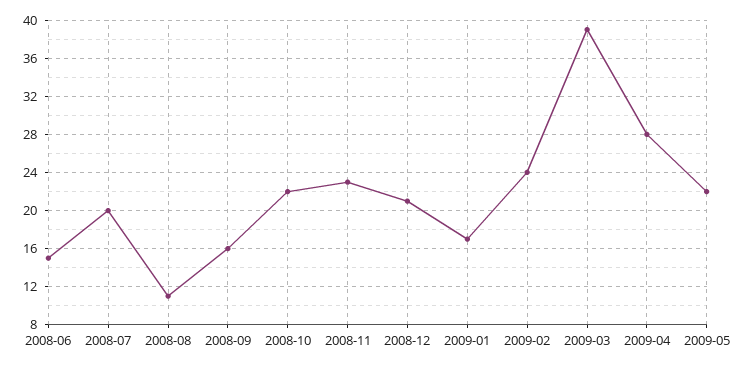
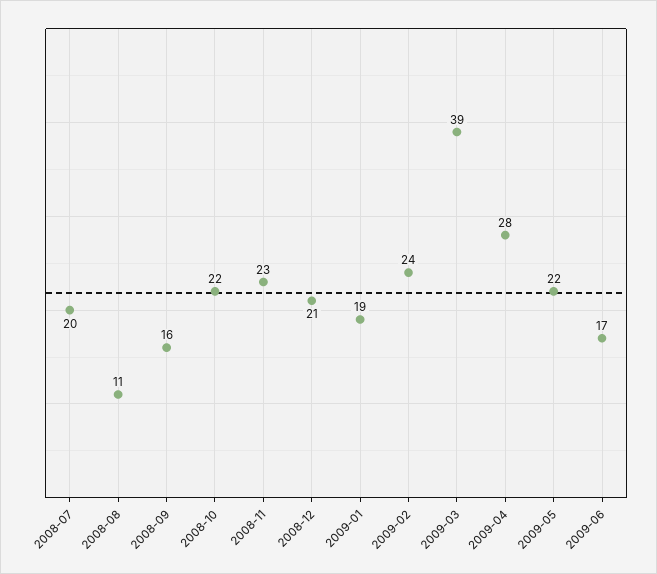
2008-06: 15 -> none
2009-01: 17 -> 19
2009-06: none -> 17

